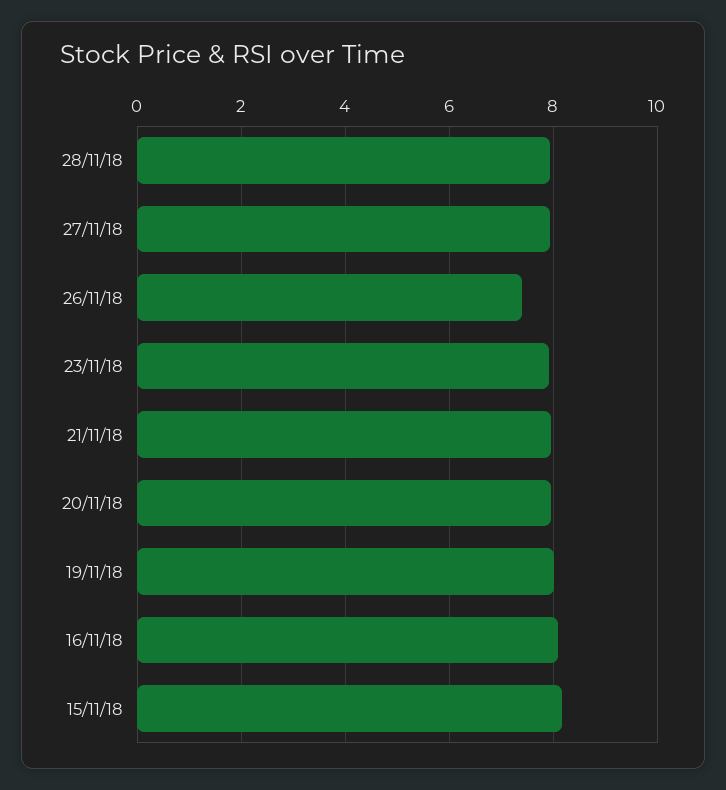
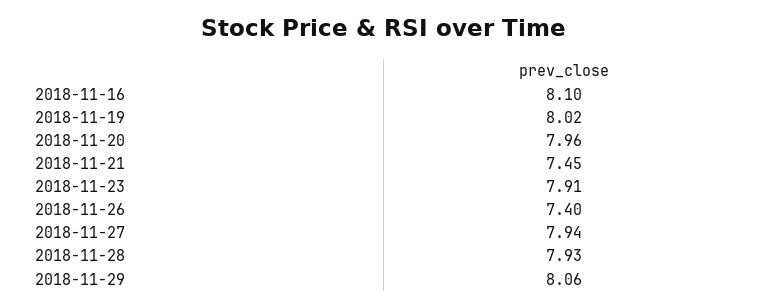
21/11/18: 8 -> 7.45
15/11/18: 8.2 -> none
2018-11-29: none -> 8.06

